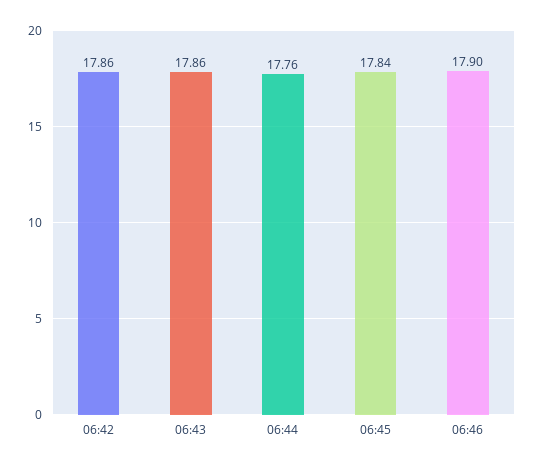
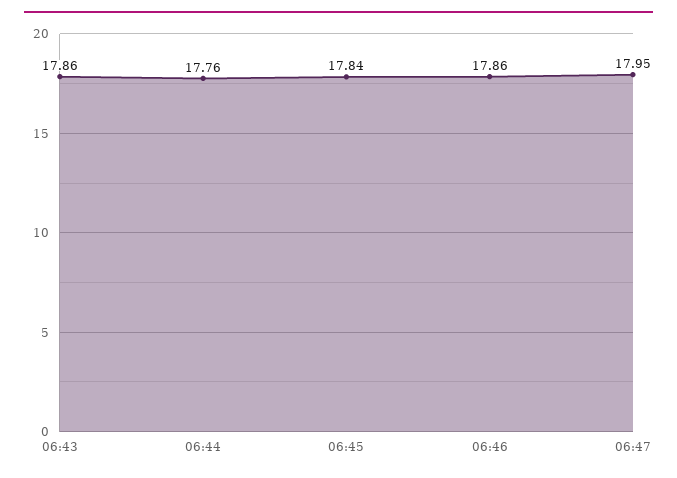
06:42: 17.86 -> none
06:46: 17.9 -> 17.86
06:47: none -> 17.95

